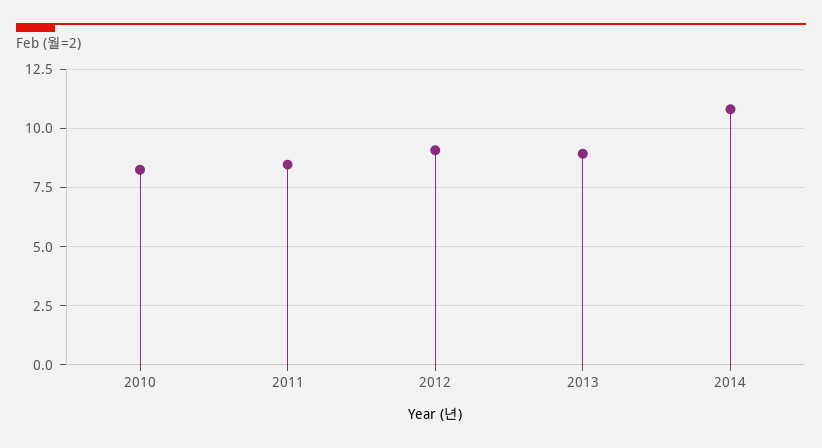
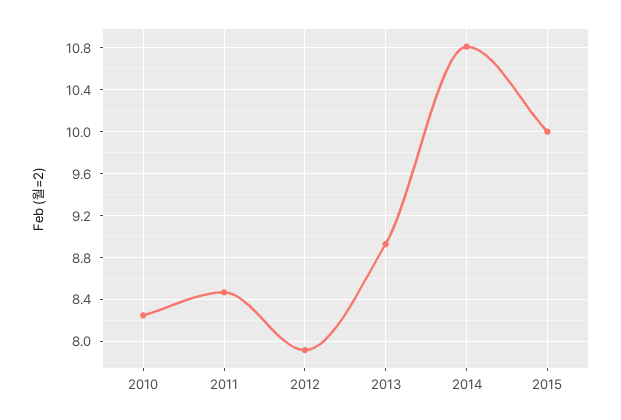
2012: 9 -> 7.9
2015: none -> 10

